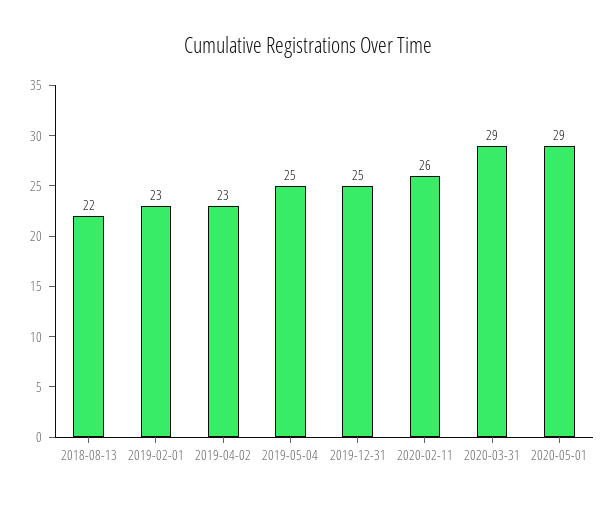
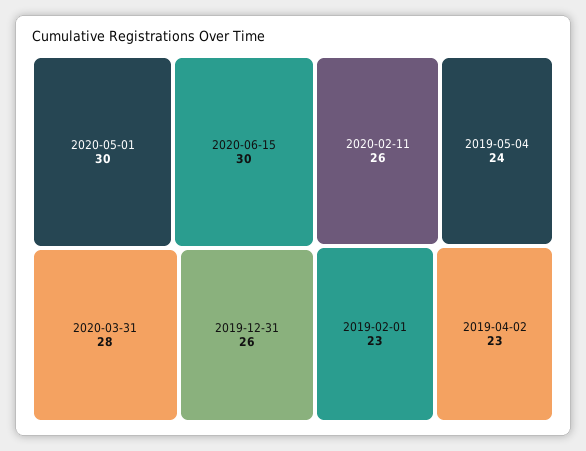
2018-08-13: 22 -> none
2019-05-04: 25 -> 24
2019-12-31: 25 -> 26
2020-03-31: 29 -> 28
2020-05-01: 29 -> 30
2020-06-15: none -> 30

